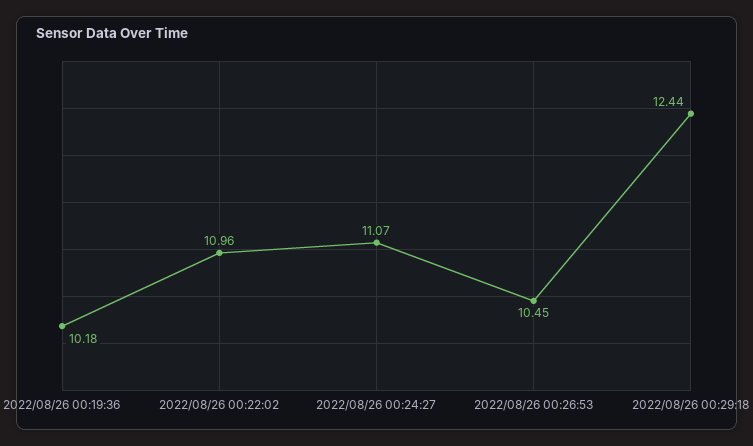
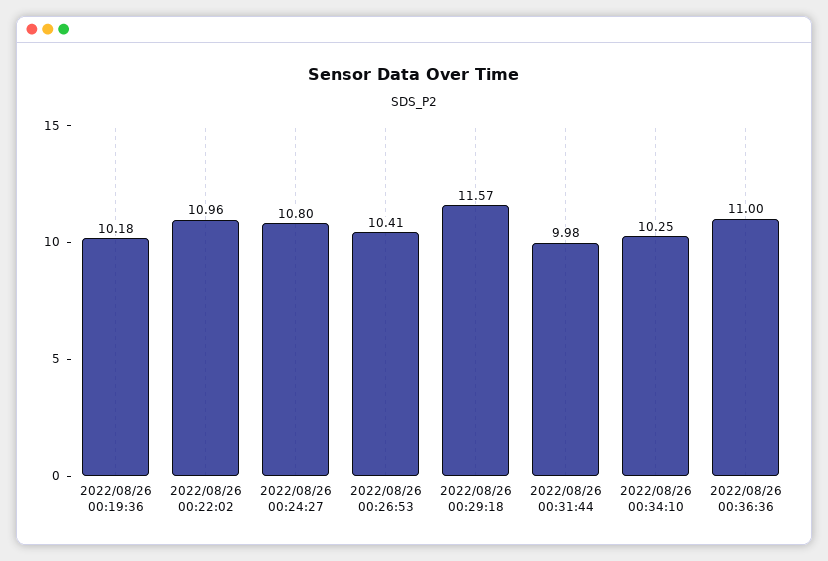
2022/08/26 00:24:27: 11.07 -> 10.8
2022/08/26 00:26:53: 10.45 -> 10.41
2022/08/26 00:29:18: 12.44 -> 11.57
2022/08/26 00:31:44: none -> 9.98
2022/08/26 00:34:10: none -> 10.25
2022/08/26 00:36:36: none -> 11

